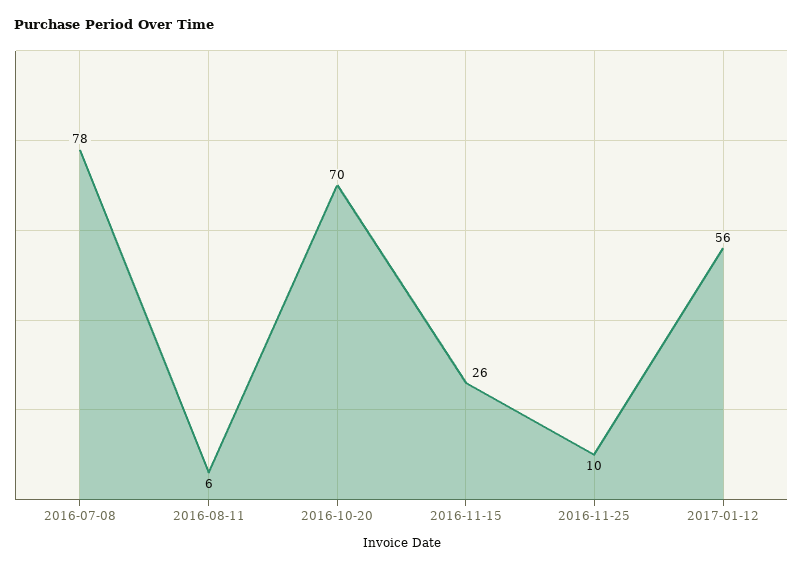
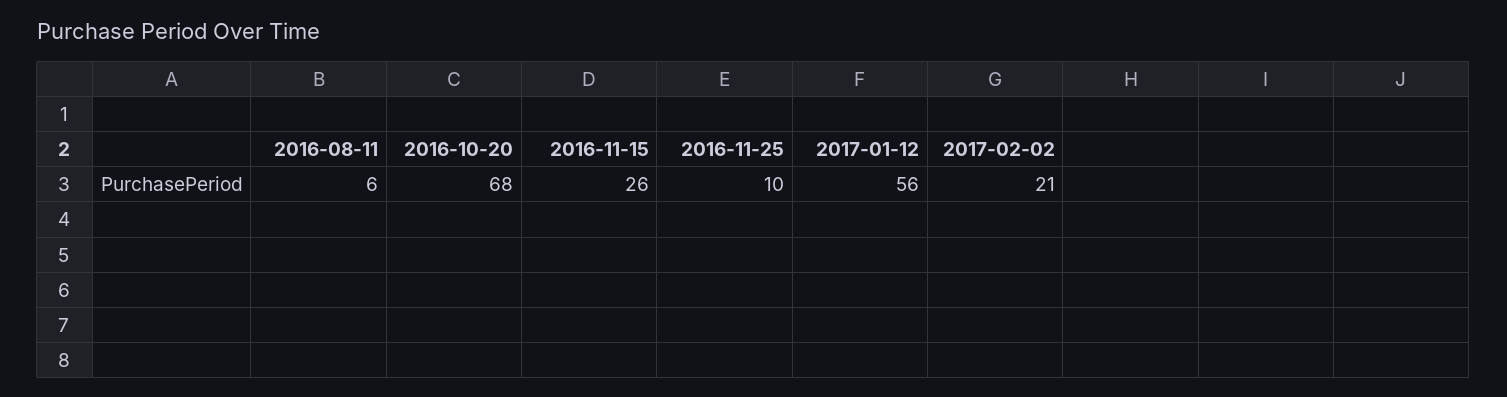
2016-07-08: 78 -> none
2016-10-20: 70 -> 68
2017-02-02: none -> 21

